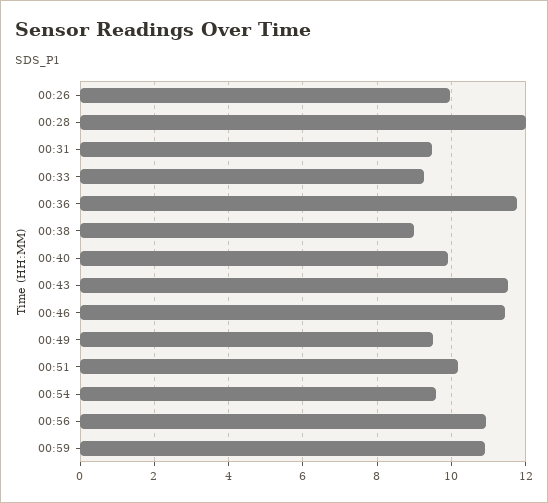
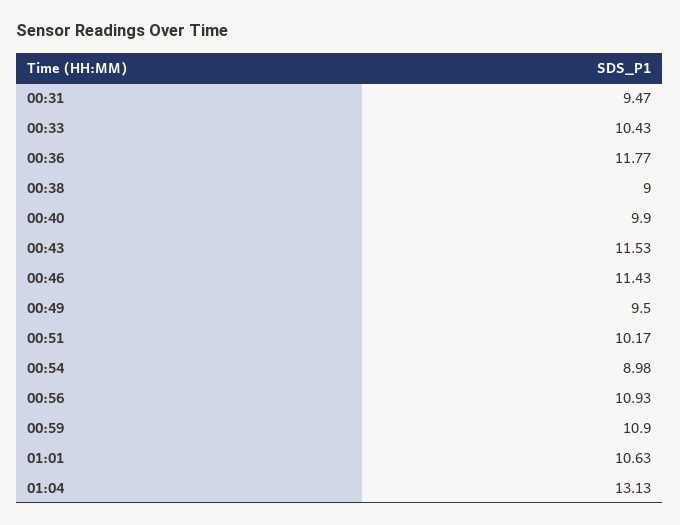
00:26: 10 -> none
00:28: 12 -> none
00:33: 9.2 -> 10.43
00:54: 9.6 -> 8.98
01:01: none -> 10.63
01:04: none -> 13.13

